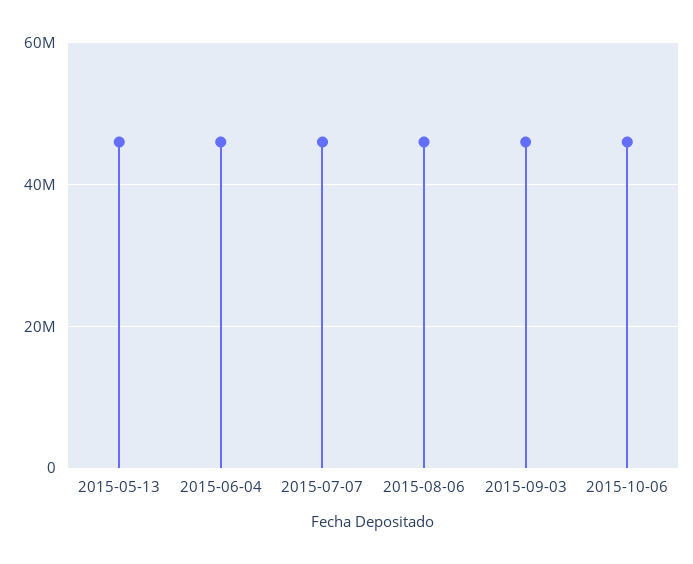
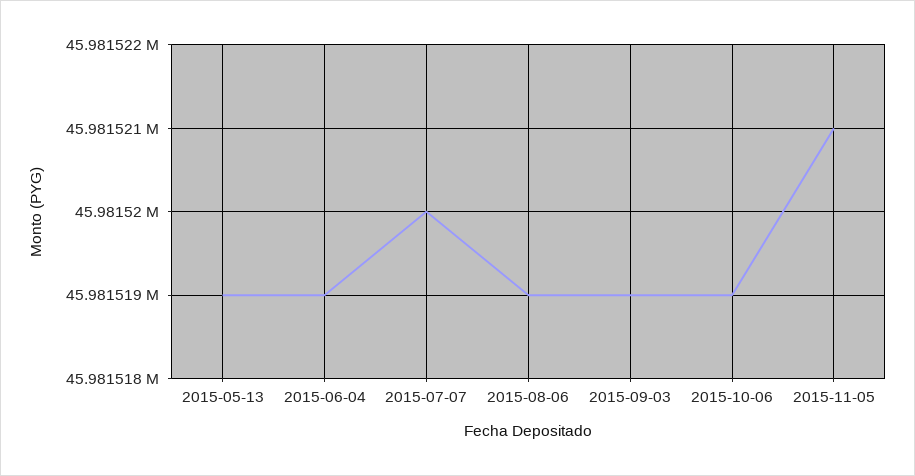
2015-11-05: none -> 45981521

